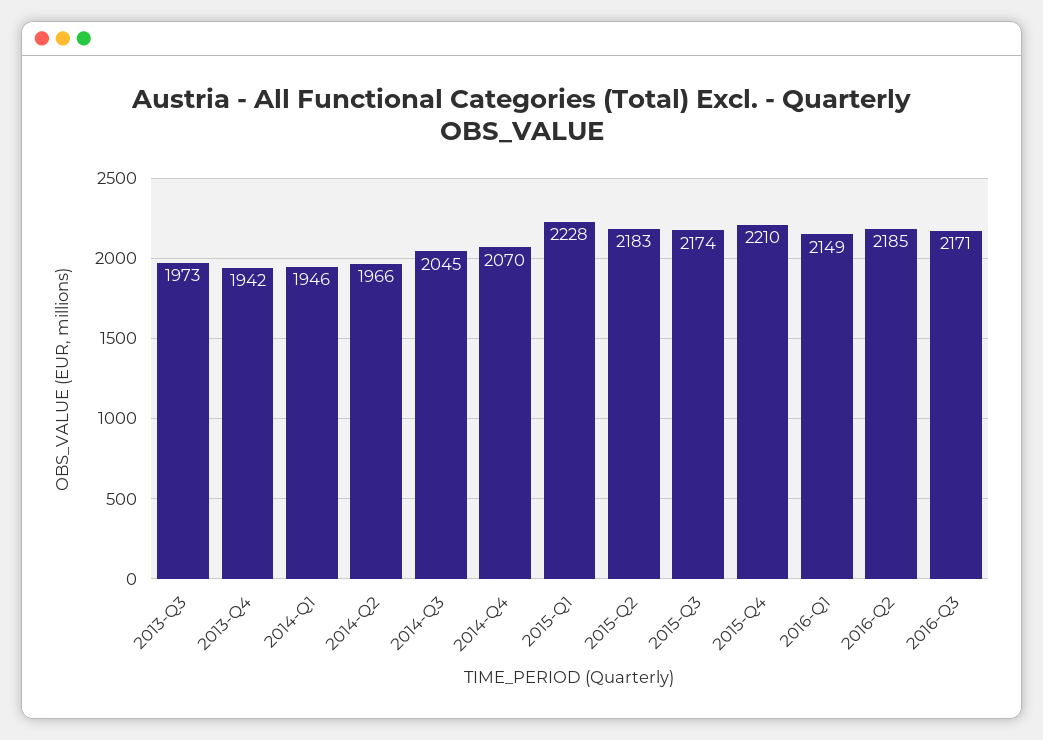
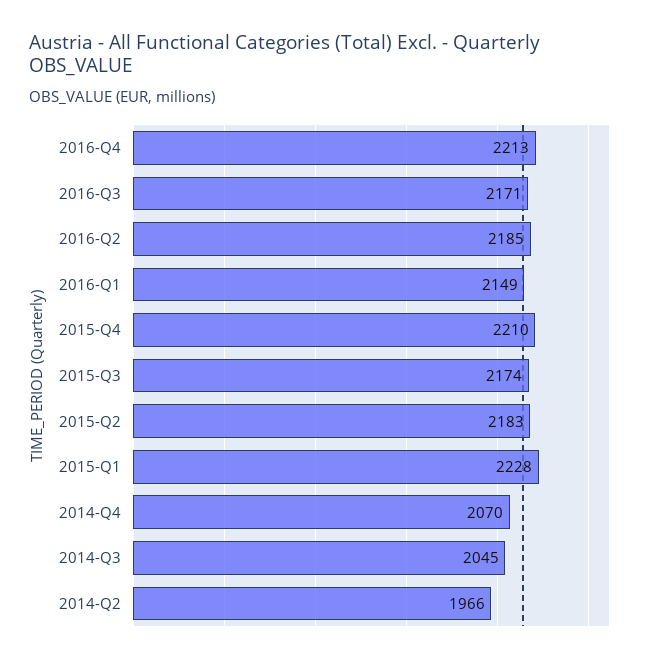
2013-Q3: 1973 -> none
2013-Q4: 1942 -> none
2014-Q1: 1946 -> none
2016-Q4: none -> 2213

